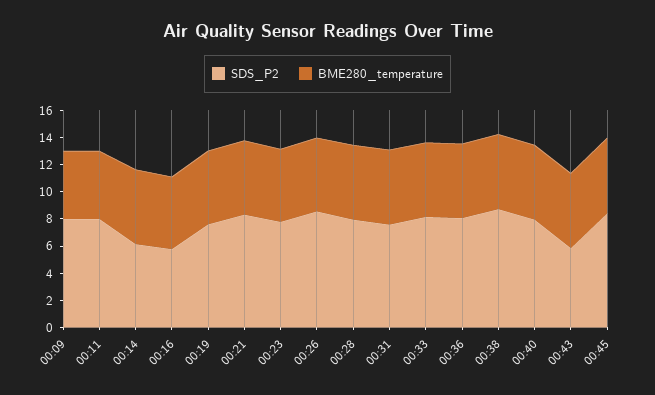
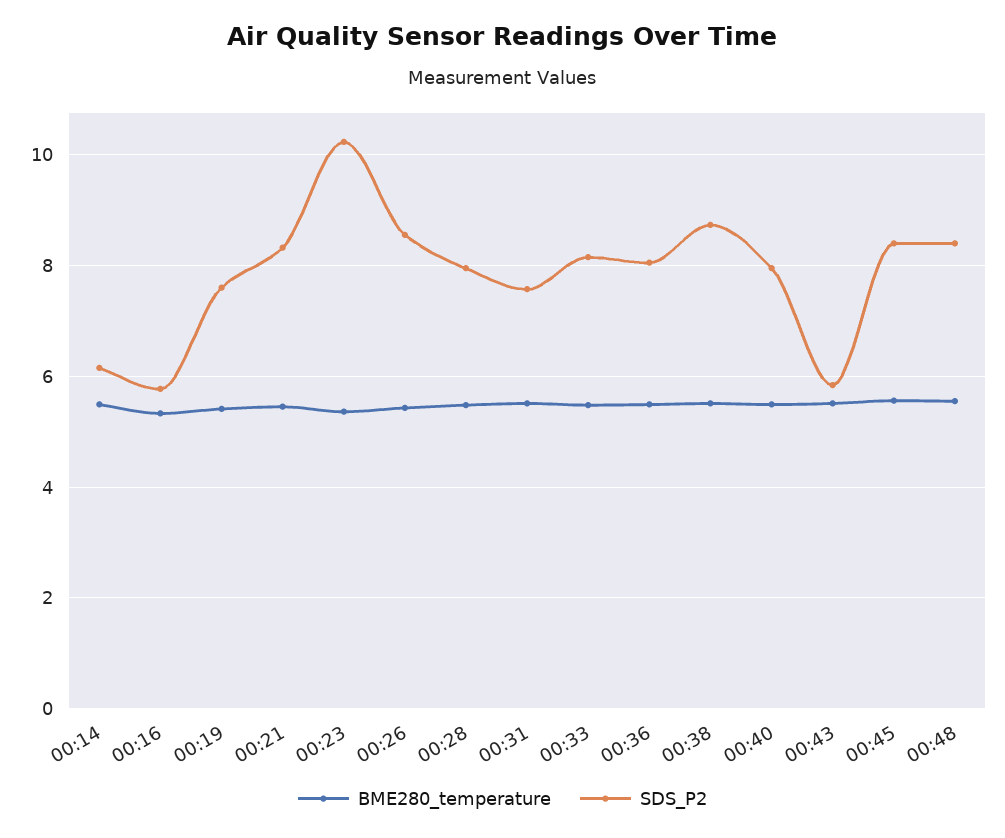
SDS_P2, 00:09: 8 -> none
BME280_temperature, 00:09: 5 -> none
SDS_P2, 00:11: 8 -> none
BME280_temperature, 00:11: 5 -> none
SDS_P2, 00:23: 8 -> 10.2
BME280_temperature, 00:48: none -> 5.6
SDS_P2, 00:48: none -> 8.4

